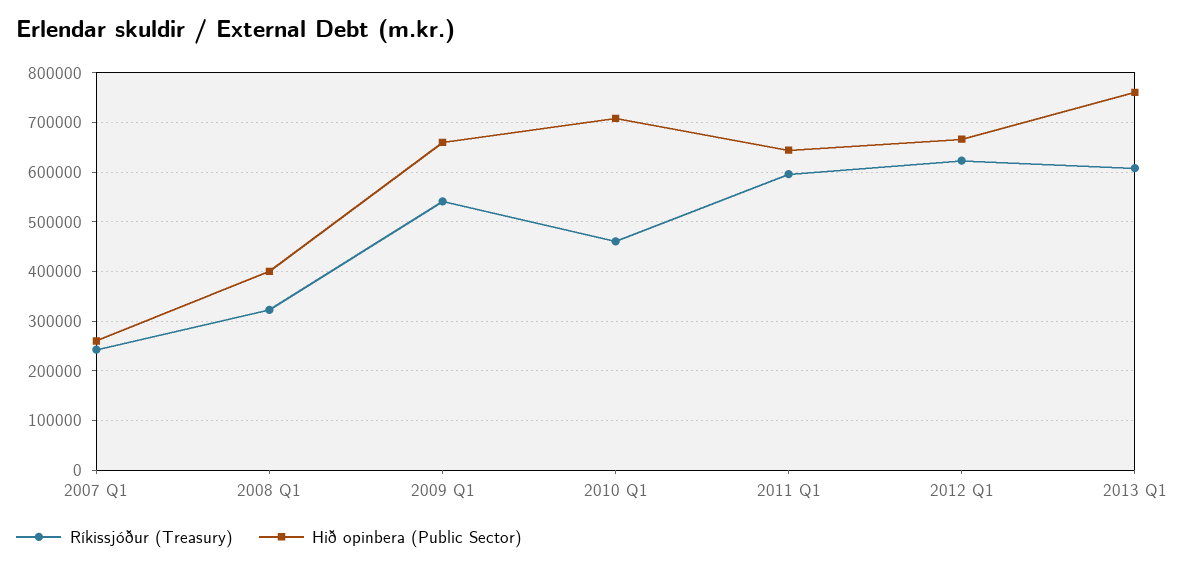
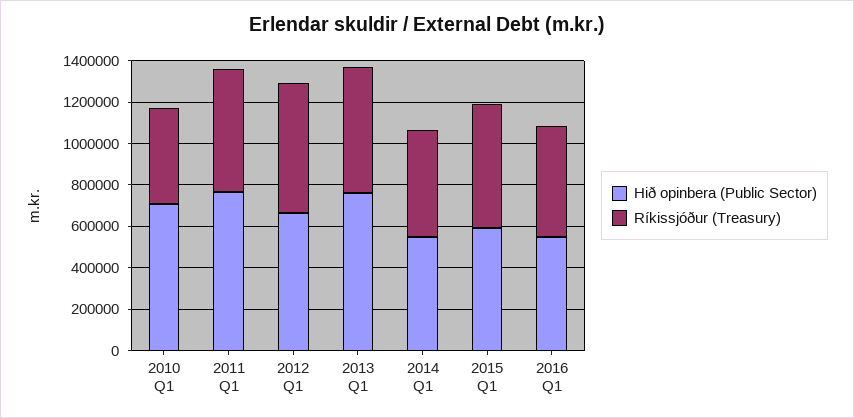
Ríkissjóður (Treasury), 2007 Q1: 240000 -> none
Hið opinbera (Public Sector), 2007 Q1: 260000 -> none
Ríkissjóður (Treasury), 2008 Q1: 320000 -> none
Hið opinbera (Public Sector), 2008 Q1: 400000 -> none
Ríkissjóður (Treasury), 2009 Q1: 540000 -> none
Hið opinbera (Public Sector), 2009 Q1: 660000 -> none
Hið opinbera (Public Sector), 2011 Q1: 640000 -> 750000
Hið opinbera (Public Sector), 2014 Q1: none -> 550000
Ríkissjóður (Treasury), 2014 Q1: none -> 500000
Hið opinbera (Public Sector), 2015 Q1: none -> 600000
Ríkissjóður (Treasury), 2015 Q1: none -> 600000
Hið opinbera (Public Sector), 2016 Q1: none -> 550000
Ríkissjóður (Treasury), 2016 Q1: none -> 550000

